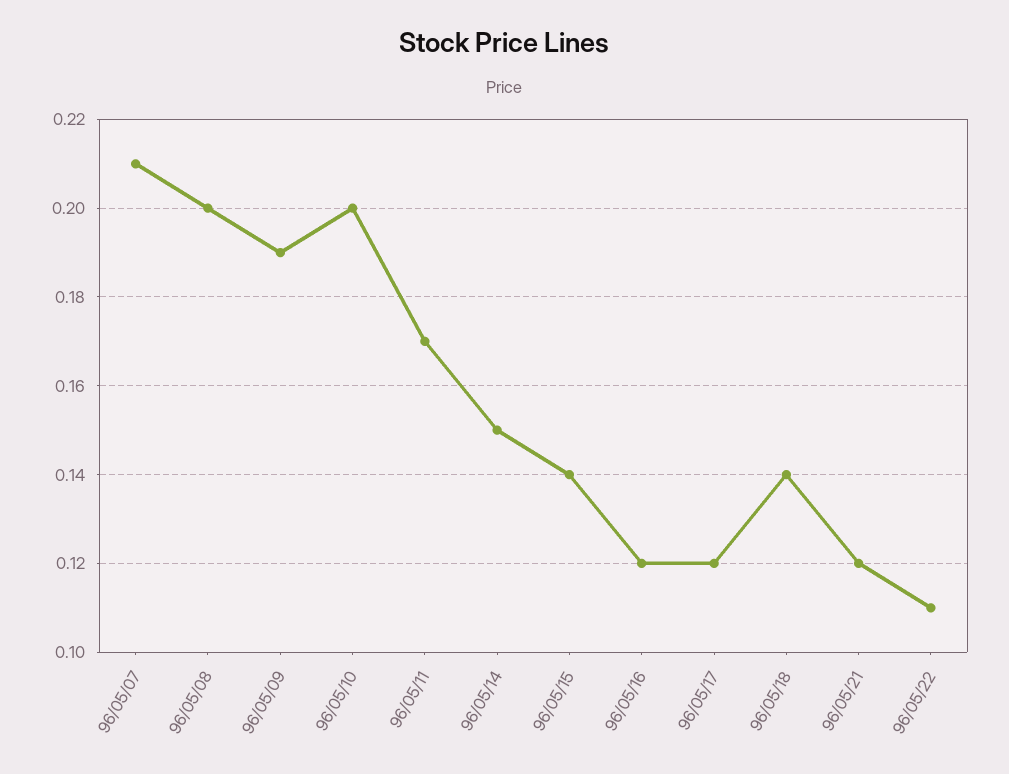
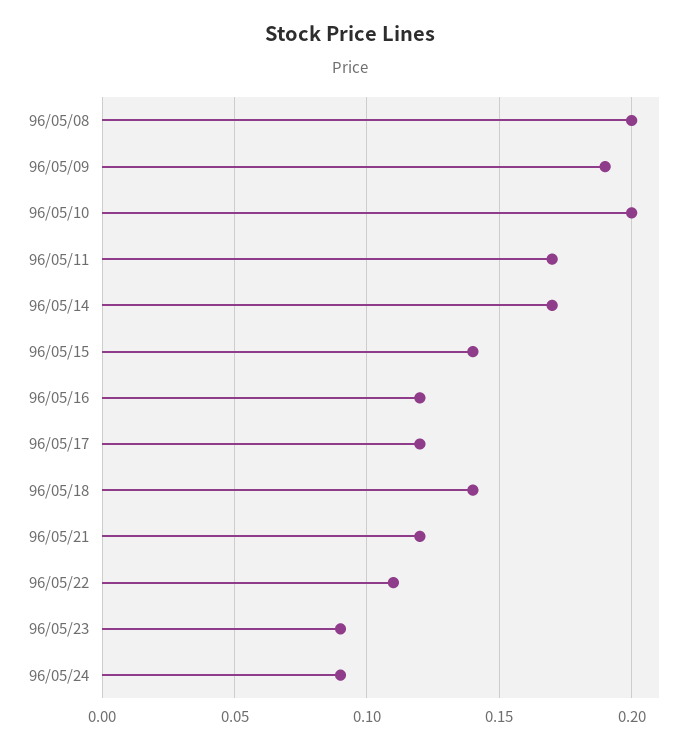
96/05/07: 0.21 -> none
96/05/14: 0.15 -> 0.17
96/05/23: none -> 0.09
96/05/24: none -> 0.09

